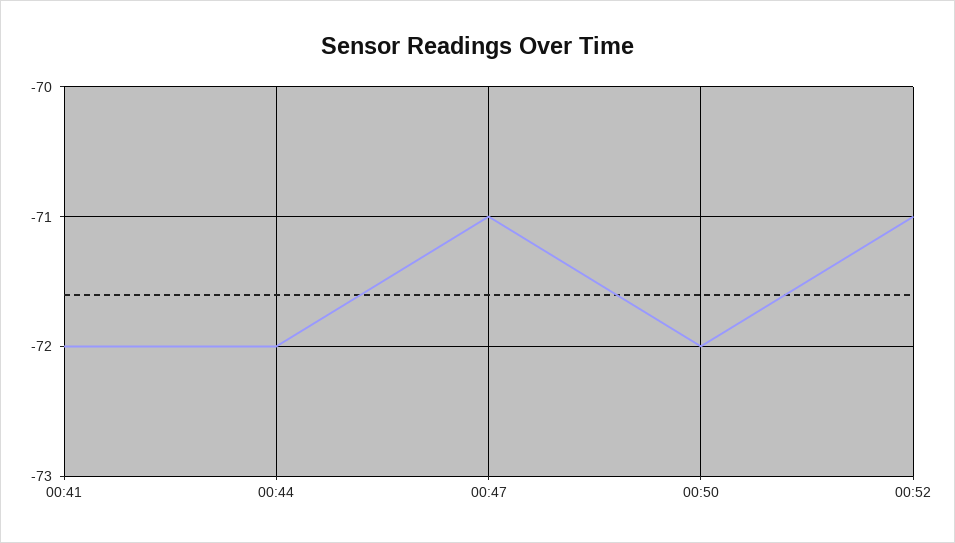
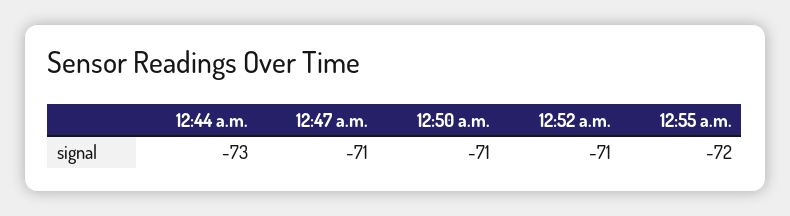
00:41: -72 -> none
00:44: -72 -> -73
00:50: -72 -> -71
12:55 a.m.: none -> -72

